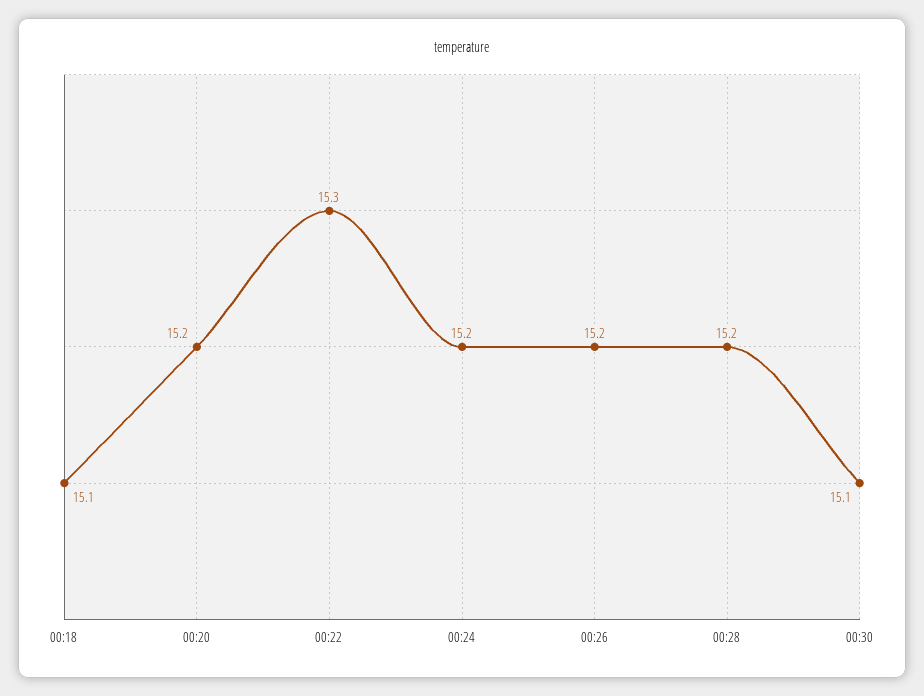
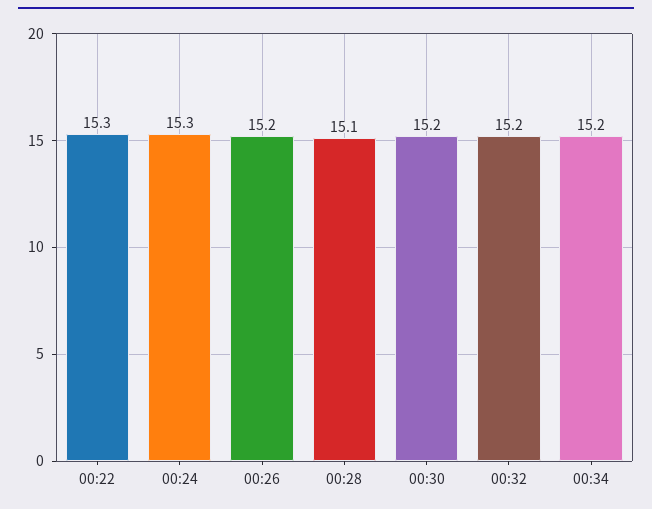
00:18: 15.1 -> none
00:20: 15.2 -> none
00:24: 15.2 -> 15.3
00:28: 15.2 -> 15.1
00:30: 15.1 -> 15.2
00:32: none -> 15.2
00:34: none -> 15.2

